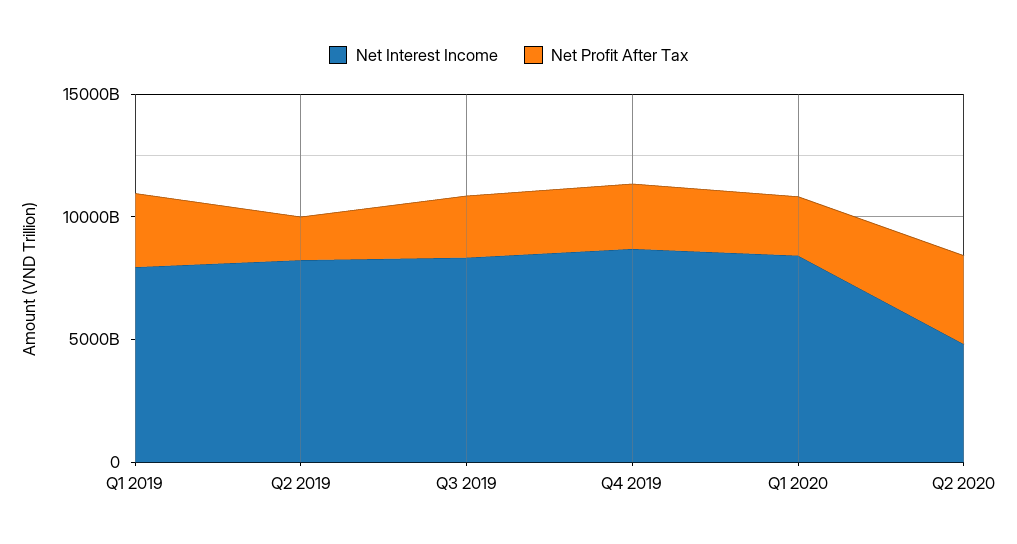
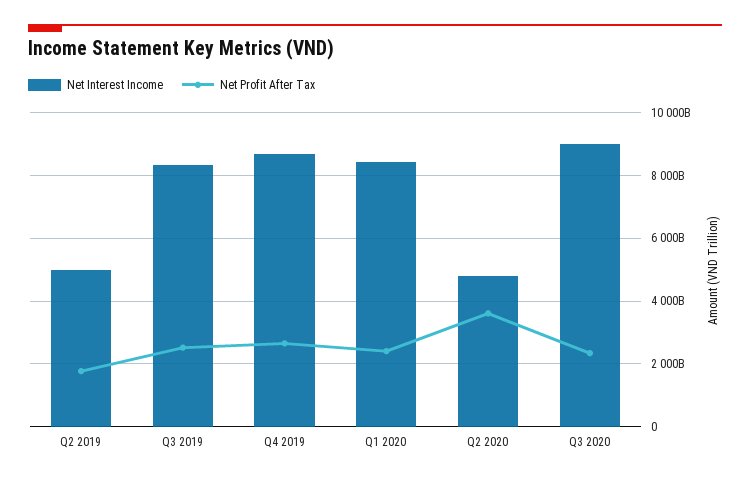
Net Interest Income, Q1 2019: 8000000000000 -> none
Net Profit After Tax, Q1 2019: 3000000000000 -> none
Net Interest Income, Q2 2019: 8000000000000 -> 5000000000000
Net Interest Income, Q3 2020: none -> 9000000000000
Net Profit After Tax, Q3 2020: none -> 2400000000000

